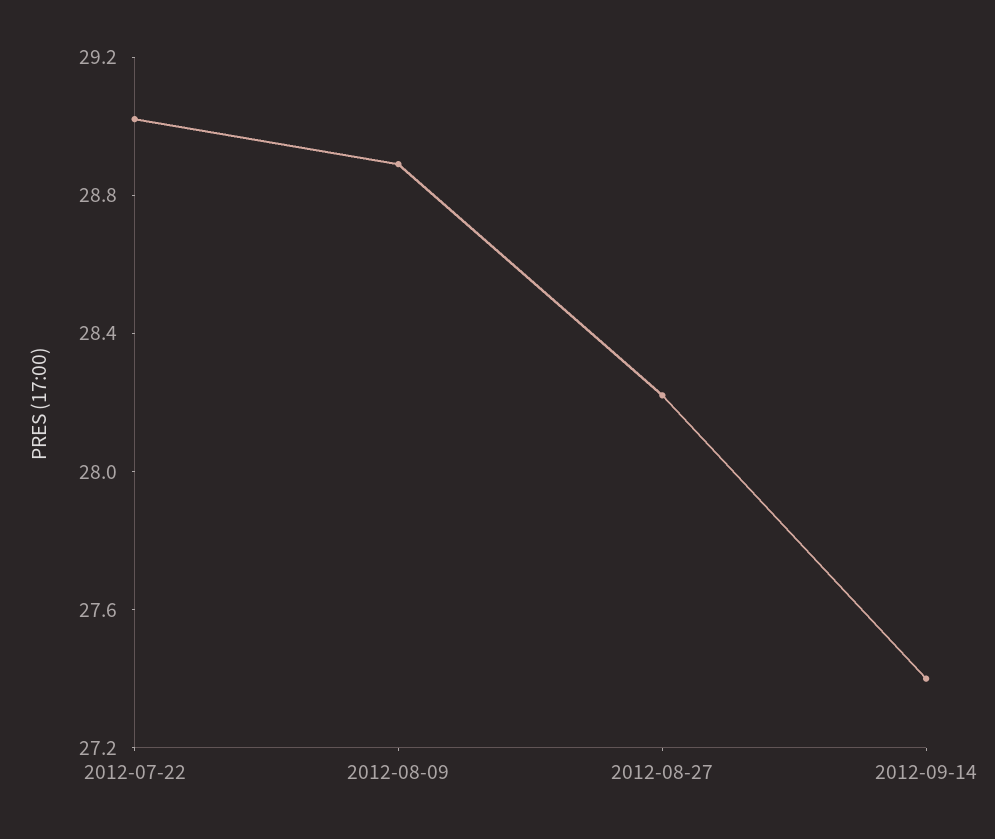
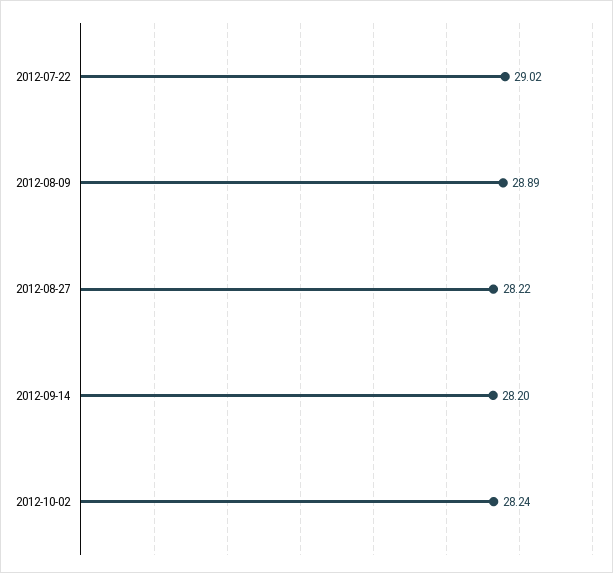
2012-09-14: 27.4 -> 28.2
2012-10-02: none -> 28.24

